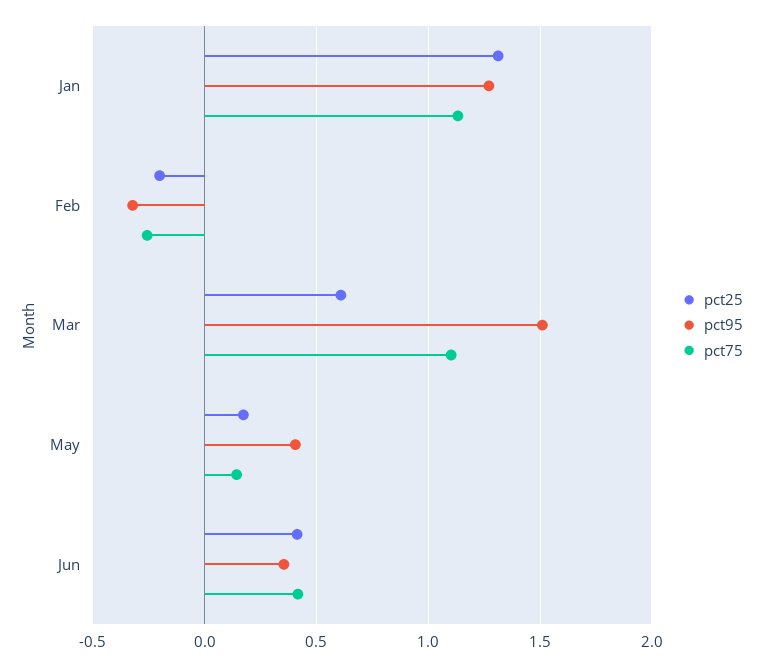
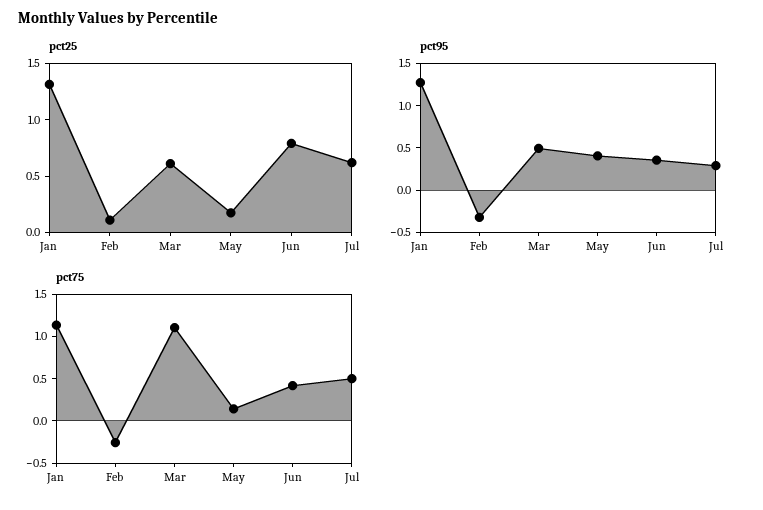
pct25, Feb: -0.2 -> 0.1
pct95, Mar: 1.5 -> 0.5
pct25, Jun: 0.4 -> 0.8
pct25, Jul: none -> 0.6
pct95, Jul: none -> 0.3
pct75, Jul: none -> 0.5

